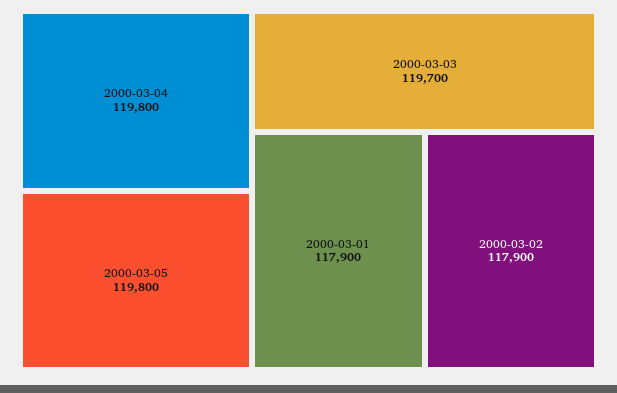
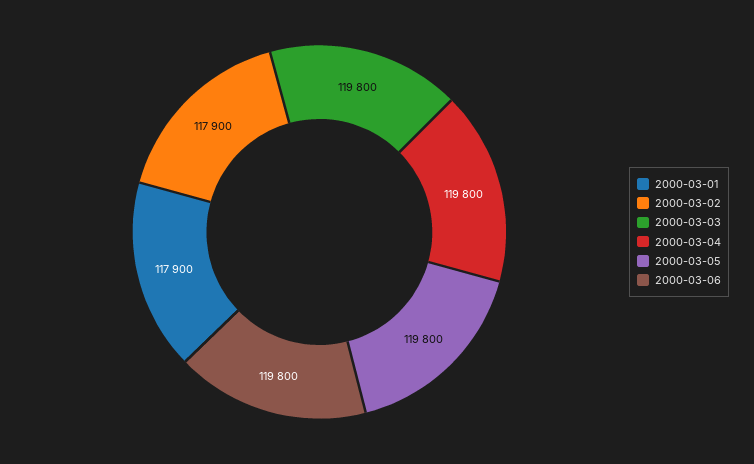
2000-03-03: 119700 -> 119800
2000-03-06: none -> 119800

